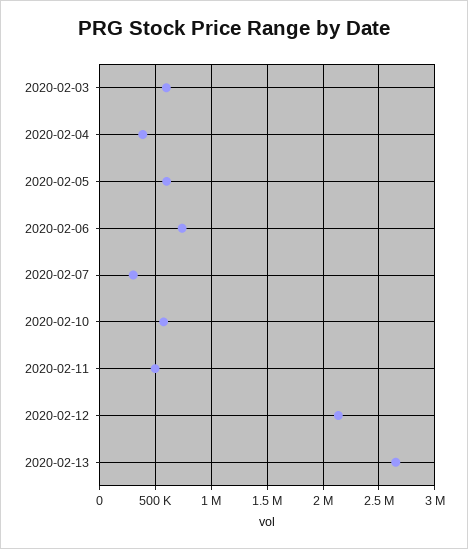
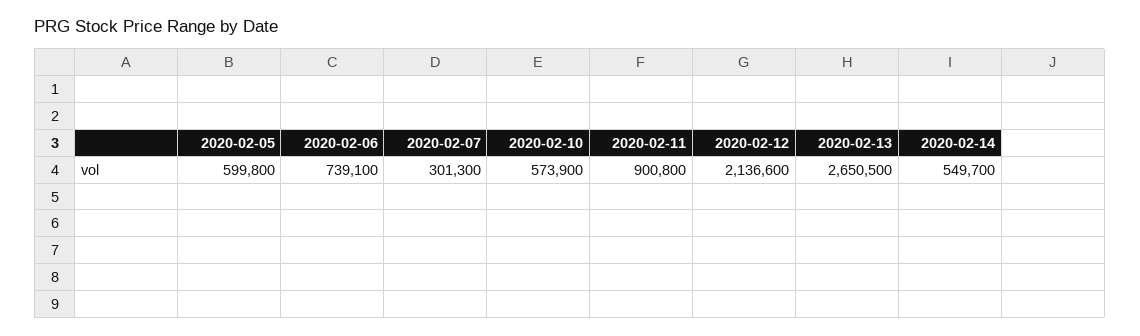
2020-02-03: 600000 -> none
2020-02-04: 400000 -> none
2020-02-11: 500000 -> 900800
2020-02-14: none -> 549700

